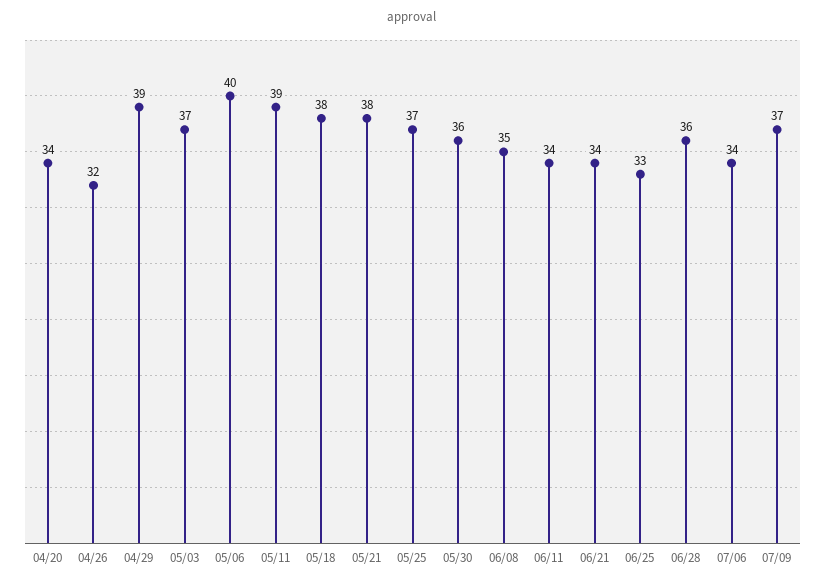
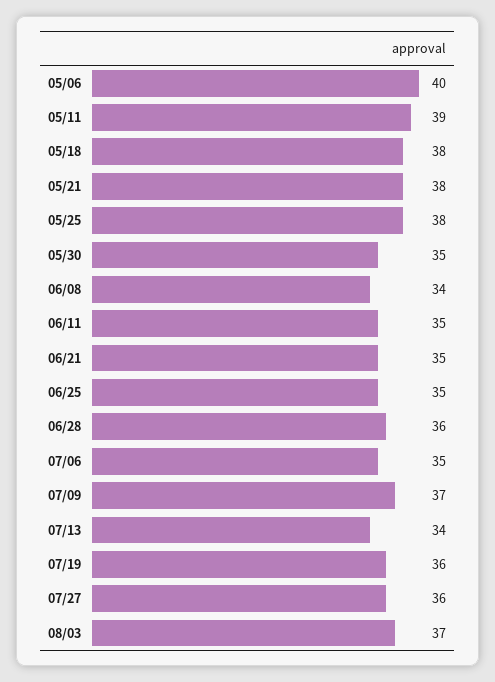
04/20: 34 -> none
04/26: 32 -> none
04/29: 39 -> none
05/03: 37 -> none
05/25: 37 -> 38
05/30: 36 -> 35
06/08: 35 -> 34
06/11: 34 -> 35
06/21: 34 -> 35
06/25: 33 -> 35
07/06: 34 -> 35
07/13: none -> 34
07/19: none -> 36
07/27: none -> 36
08/03: none -> 37

